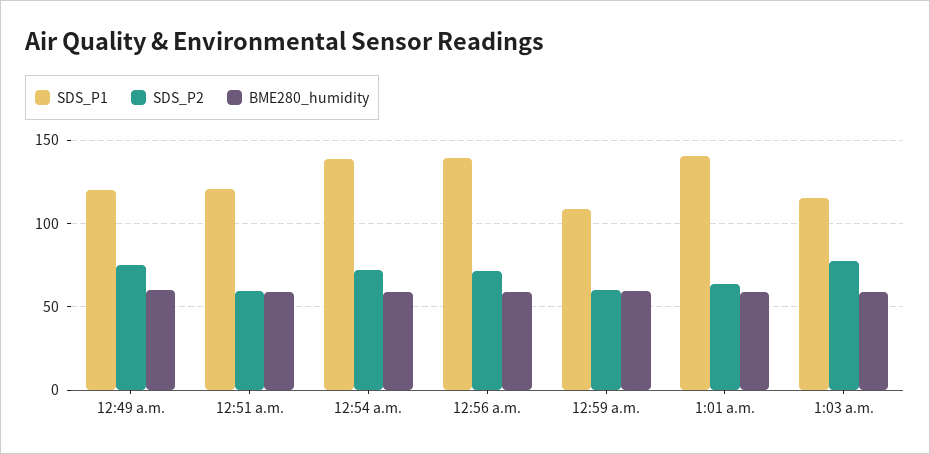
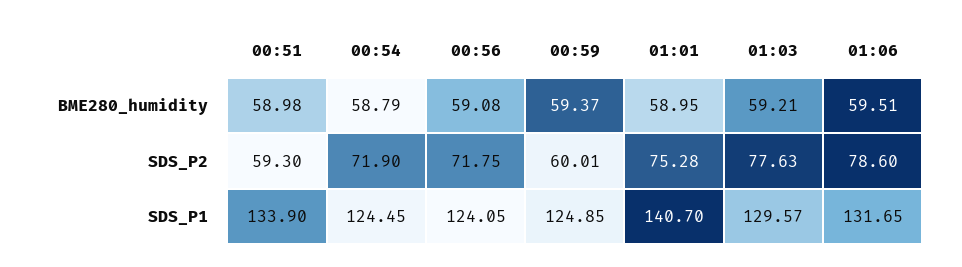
SDS_P1, 12:49 a.m.: 120 -> none
SDS_P2, 12:49 a.m.: 75 -> none
BME280_humidity, 12:49 a.m.: 60 -> none
SDS_P1, 12:51 a.m.: 120 -> 133.9
SDS_P1, 12:54 a.m.: 140 -> 124.45
SDS_P1, 12:56 a.m.: 140 -> 124.05
SDS_P1, 12:59 a.m.: 110 -> 124.85
SDS_P2, 1:01 a.m.: 65 -> 75.28
SDS_P1, 1:03 a.m.: 115 -> 129.57
BME280_humidity, 01:06: none -> 59.51
SDS_P2, 01:06: none -> 78.6
SDS_P1, 01:06: none -> 131.65

